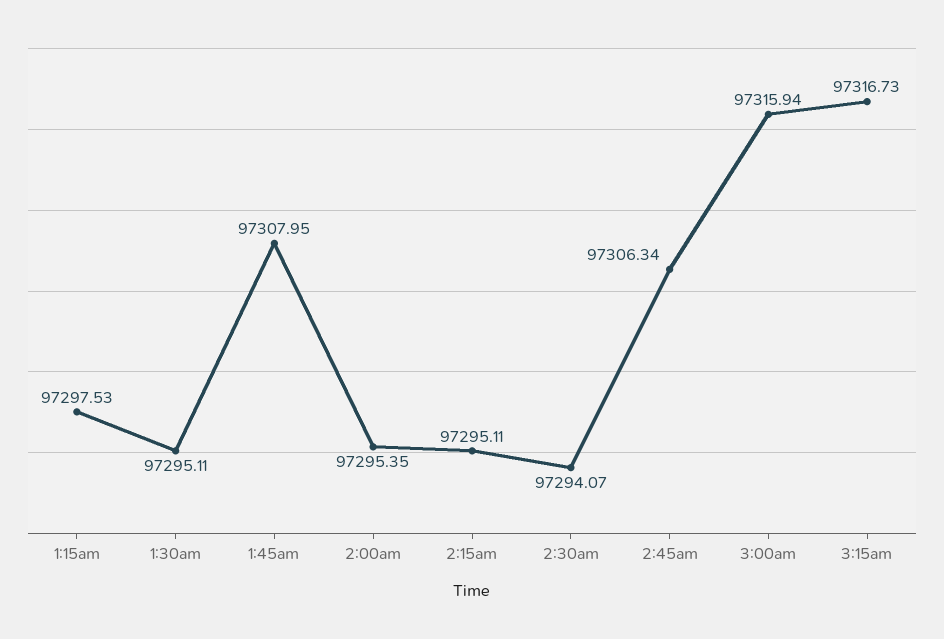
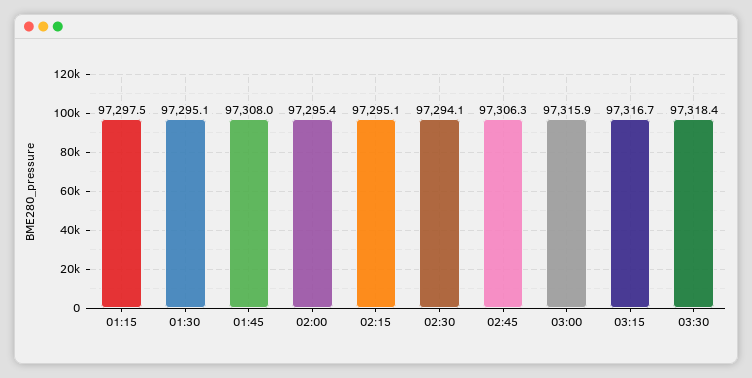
03:30: none -> 97318.4

